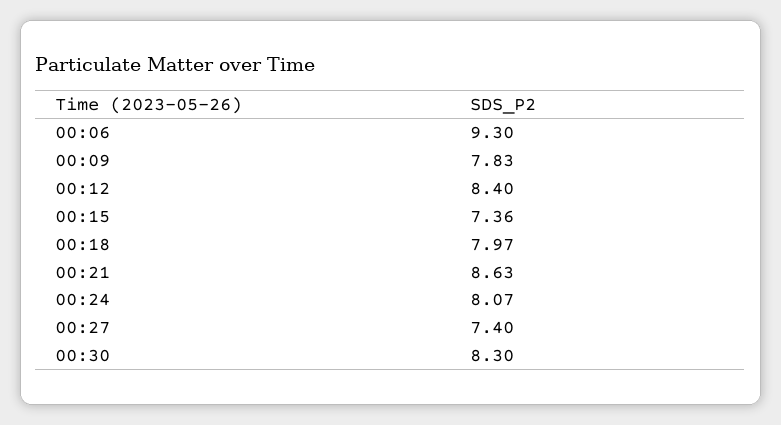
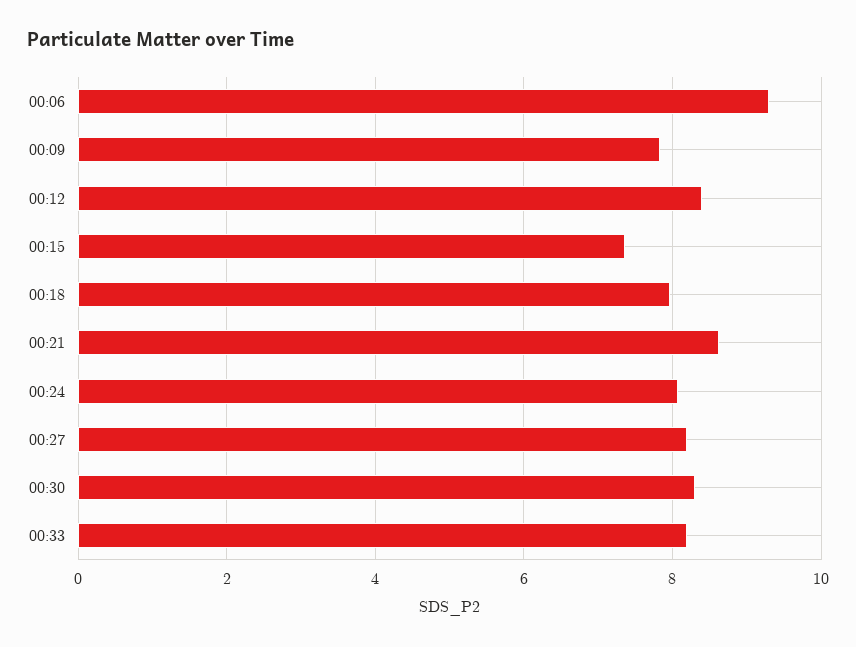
00:27: 7.4 -> 8.2
00:33: none -> 8.2

